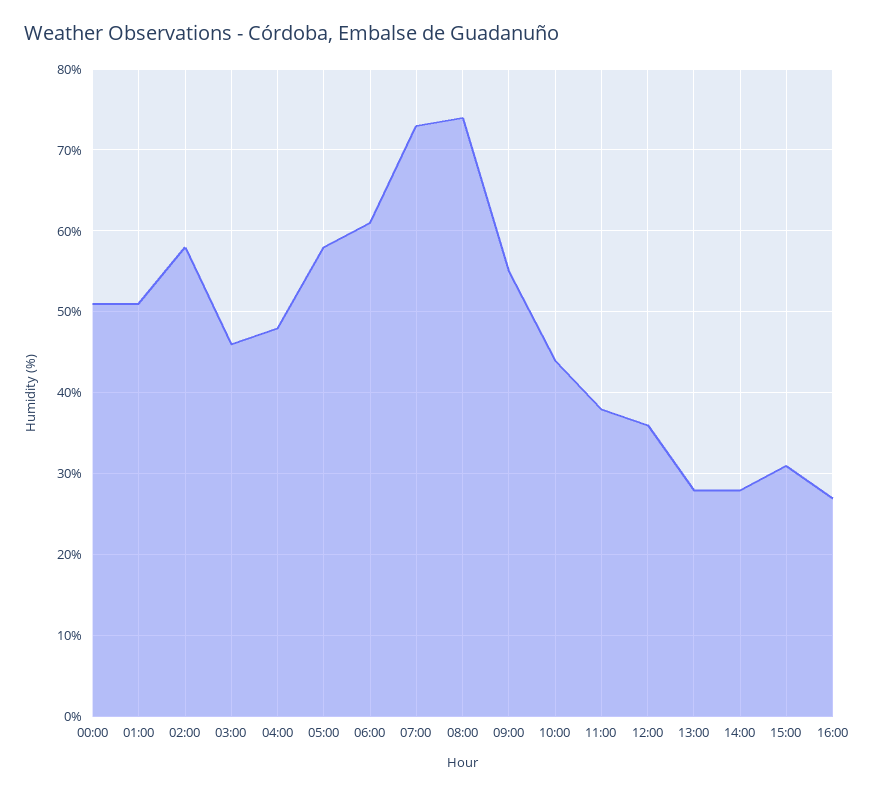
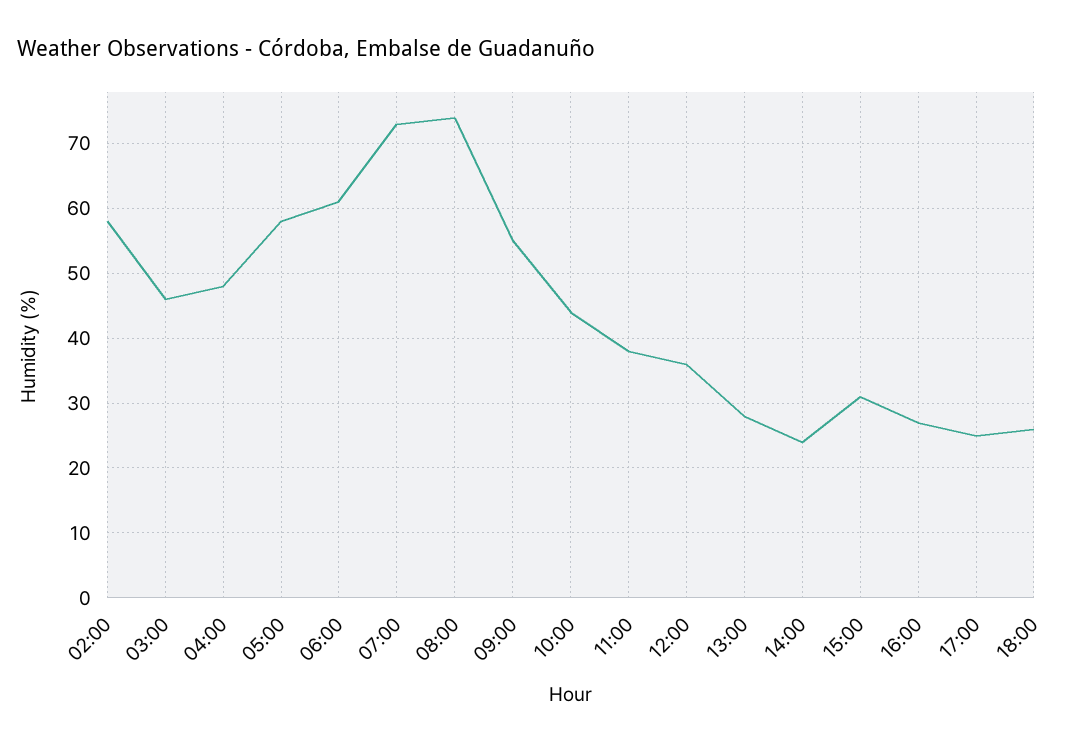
00:00: 51 -> none
01:00: 51 -> none
14:00: 28 -> 24
17:00: none -> 25
18:00: none -> 26

